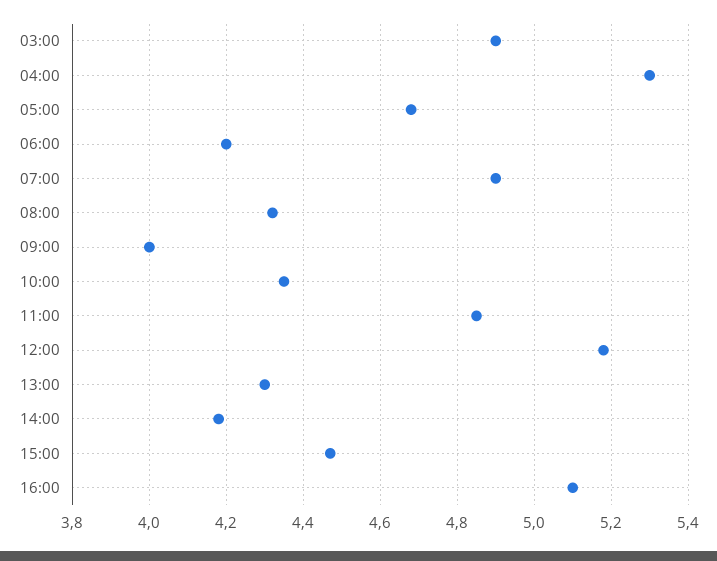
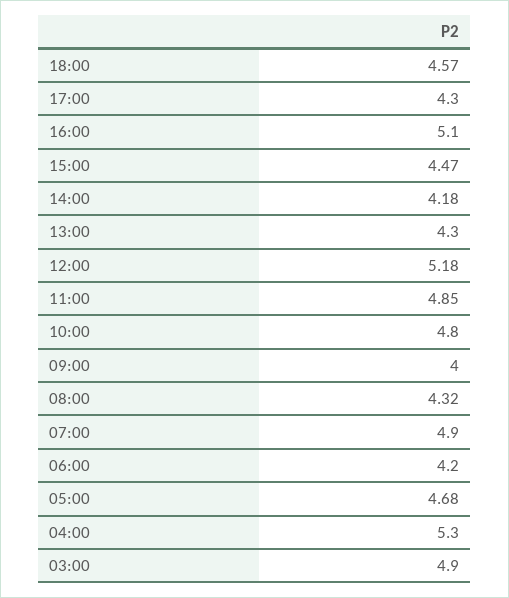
10:00: 4.35 -> 4.8
18:00: none -> 4.57
17:00: none -> 4.3

